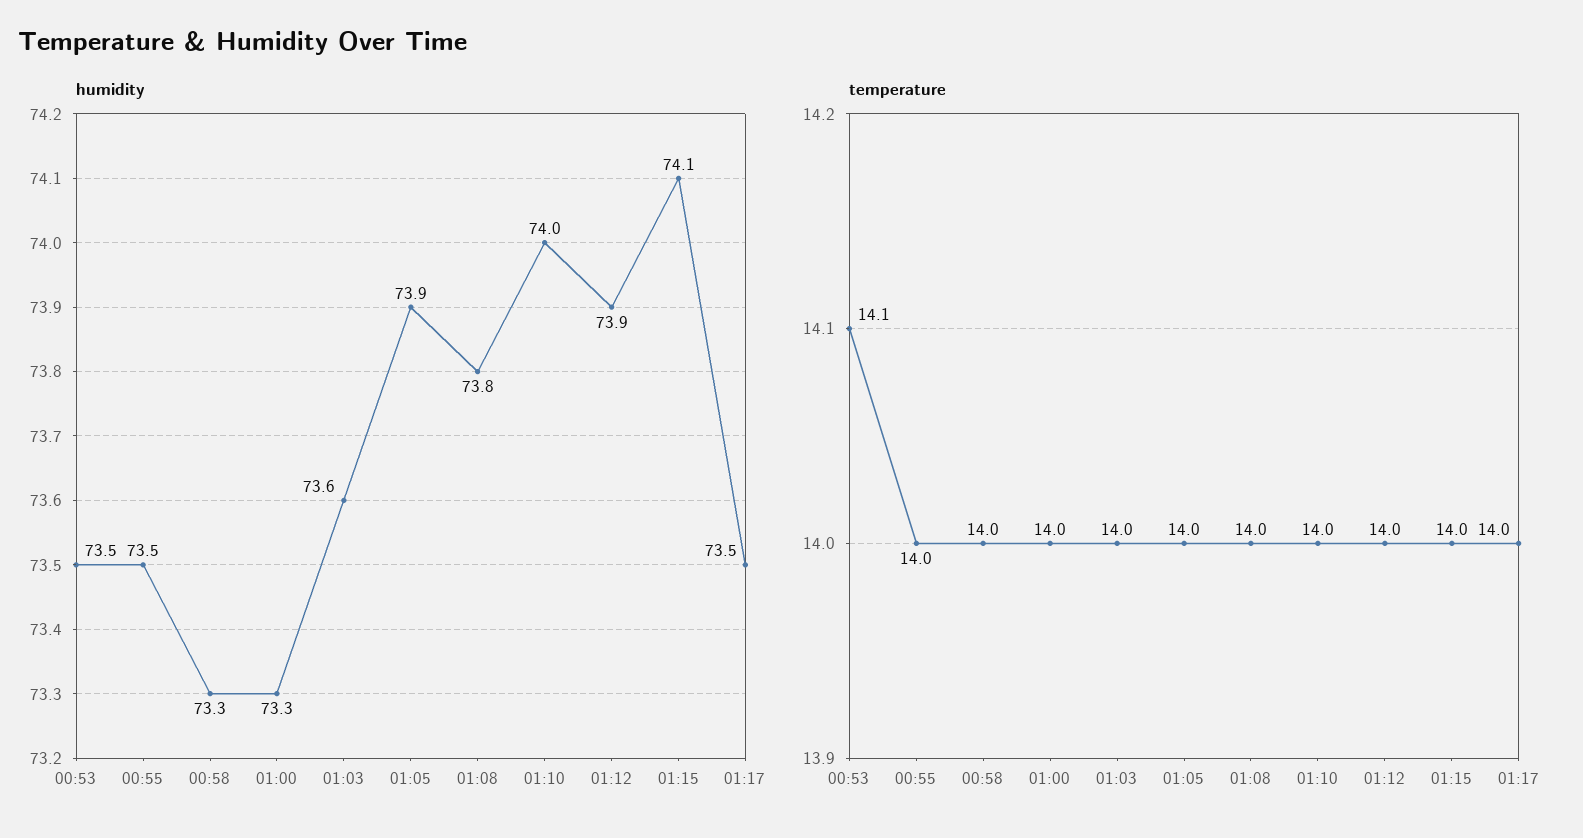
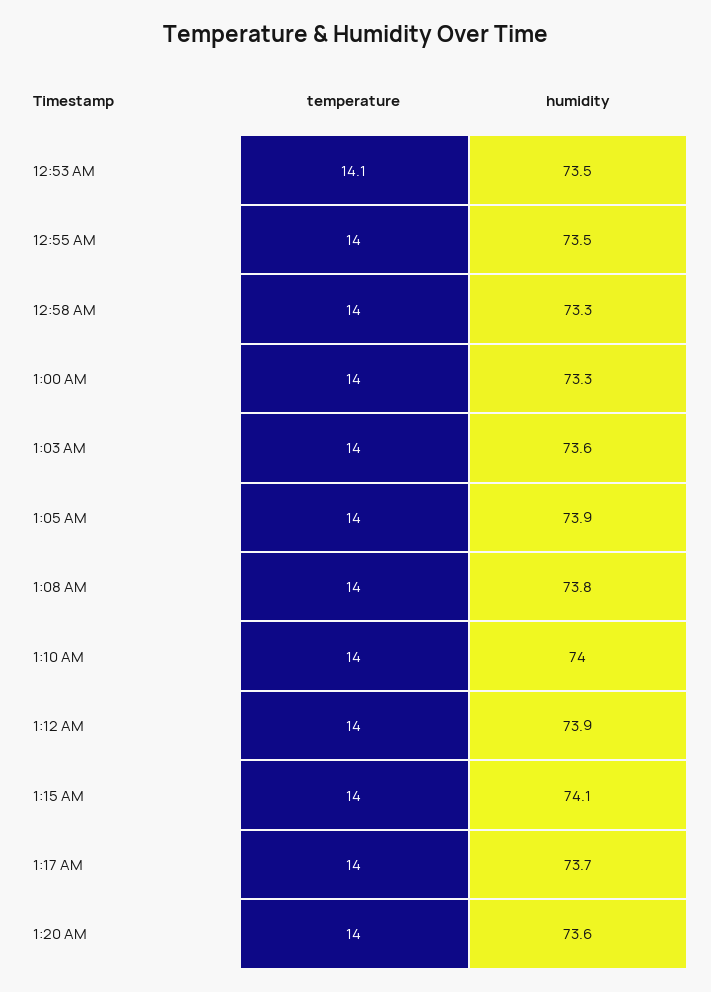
humidity, 01:17: 73.5 -> 73.7
temperature, 1:20 AM: none -> 14
humidity, 1:20 AM: none -> 73.6

